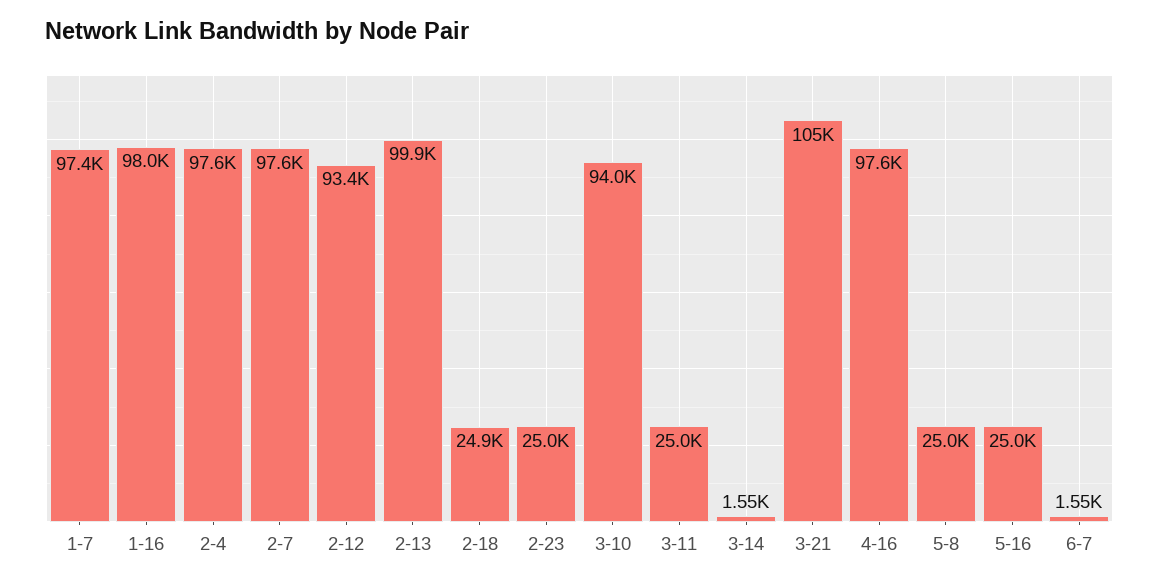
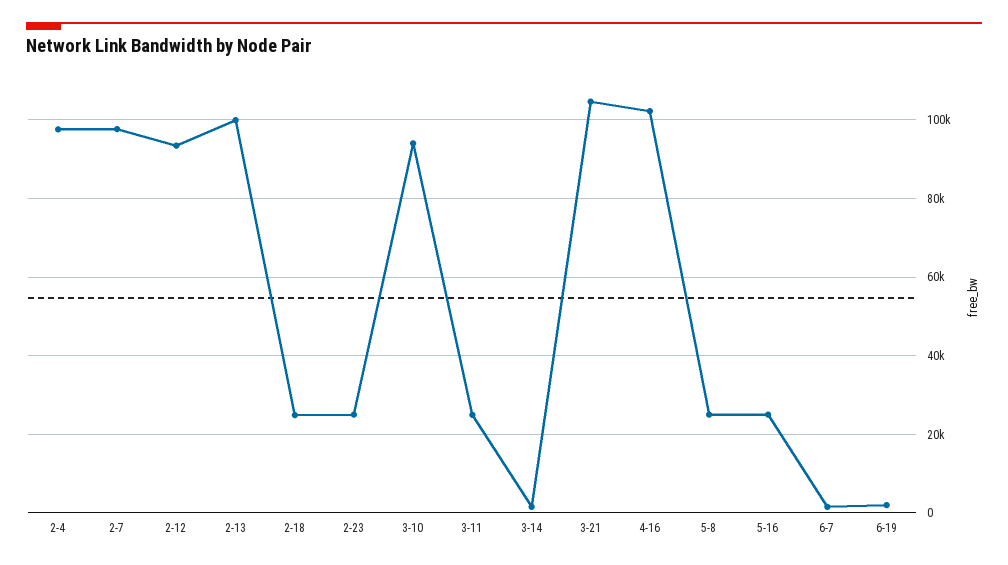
1-7: 97400 -> none
1-16: 98000 -> none
4-16: 97600 -> 102000
6-19: none -> 2000

